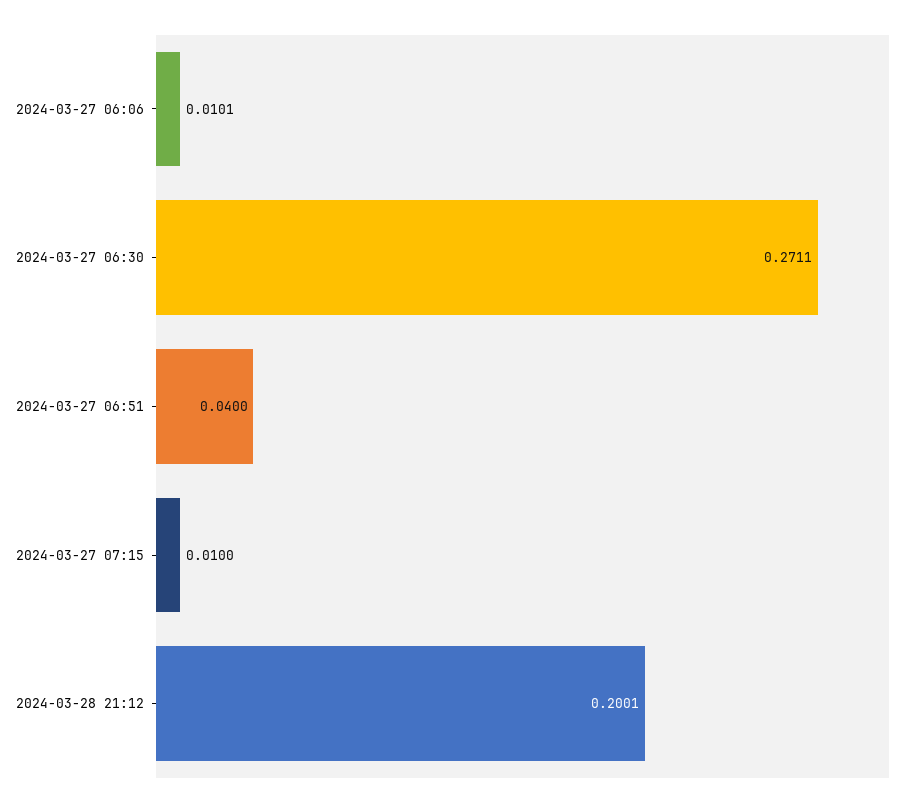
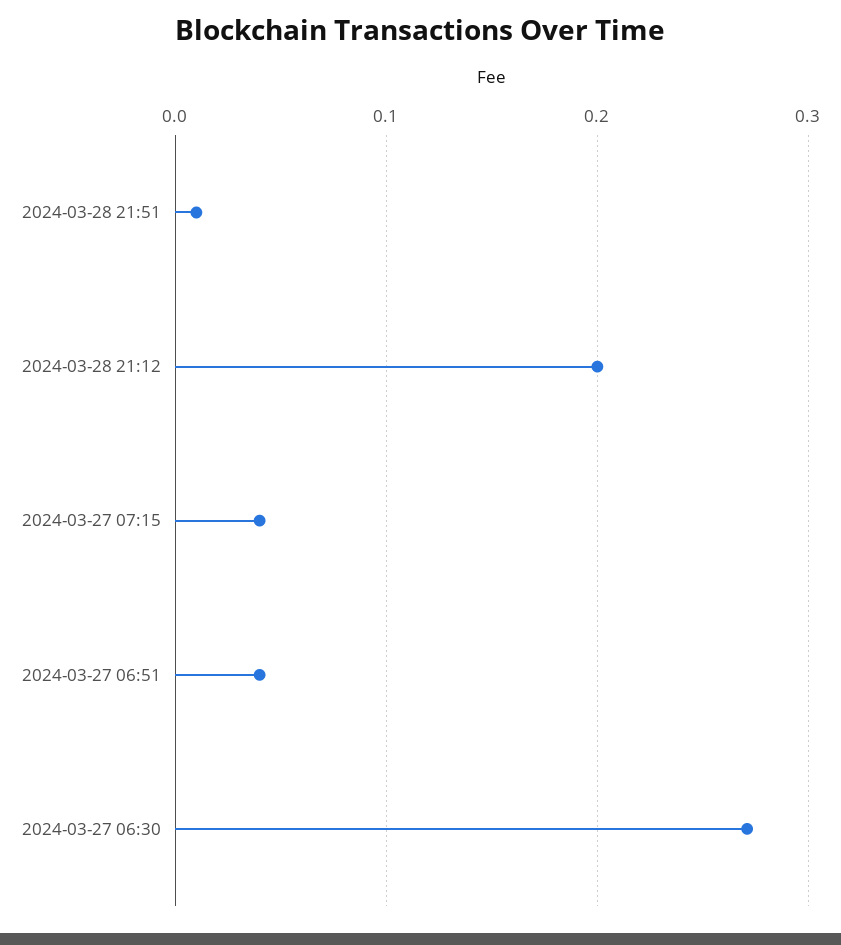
2024-03-27 06:06: 0.0101 -> none
2024-03-27 07:15: 0.01 -> 0.04
2024-03-28 21:51: none -> 0.01

